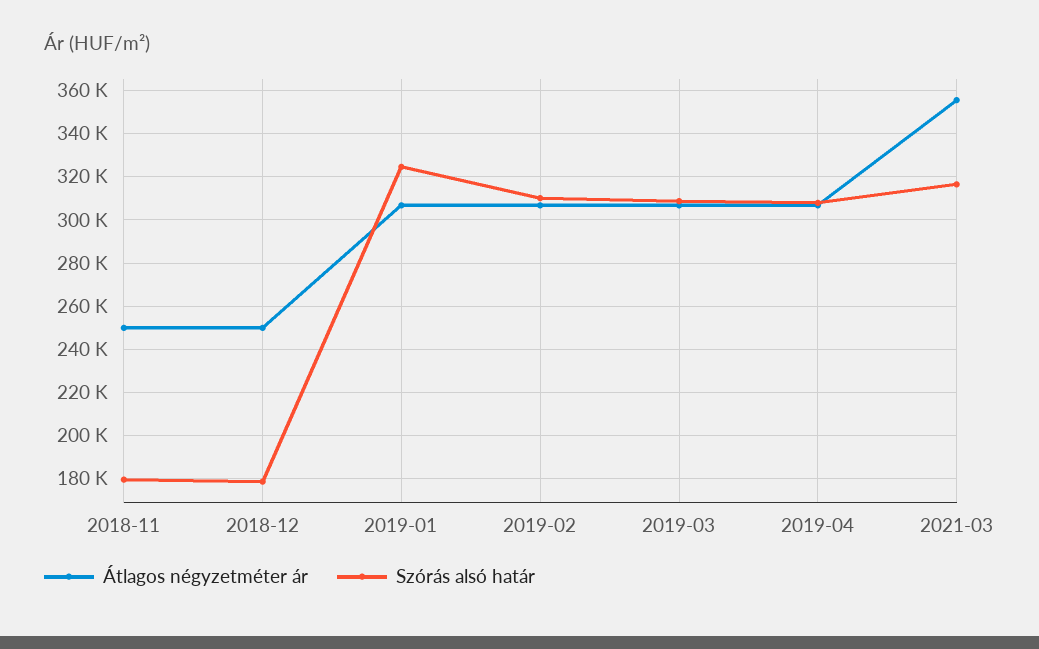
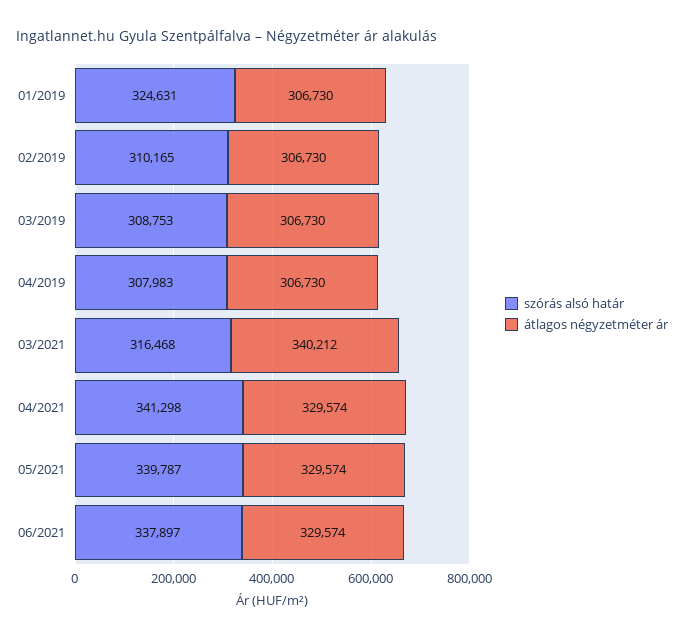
Átlagos négyzetméter ár, 2018-11: 250000 -> none
Szórás alsó határ, 2018-11: 180000 -> none
Átlagos négyzetméter ár, 2018-12: 250000 -> none
Szórás alsó határ, 2018-12: 180000 -> none
Átlagos négyzetméter ár, 2021-03: 355000 -> 340212
Szórás alsó határ, 04/2021: none -> 341298
Átlagos négyzetméter ár, 04/2021: none -> 329574
Szórás alsó határ, 05/2021: none -> 339787
Átlagos négyzetméter ár, 05/2021: none -> 329574
Szórás alsó határ, 06/2021: none -> 337897
Átlagos négyzetméter ár, 06/2021: none -> 329574

